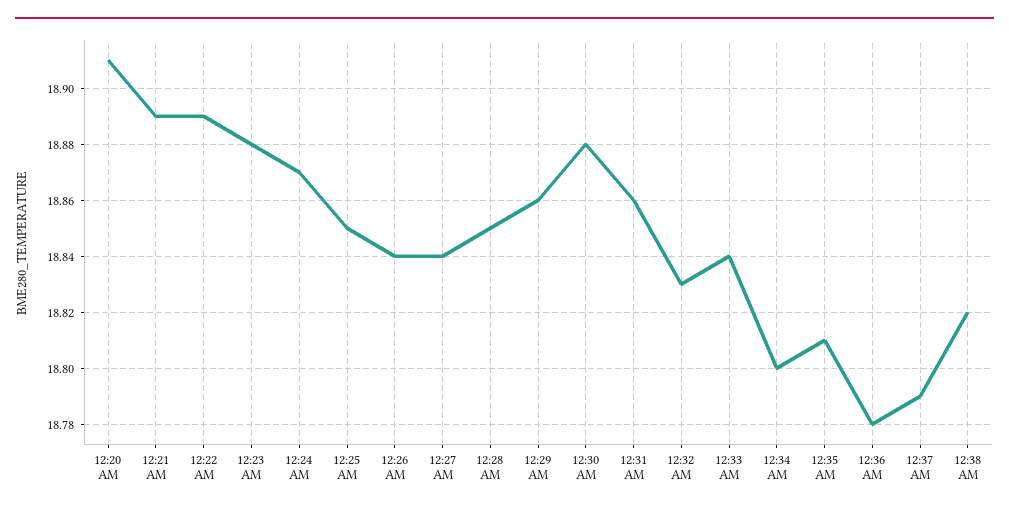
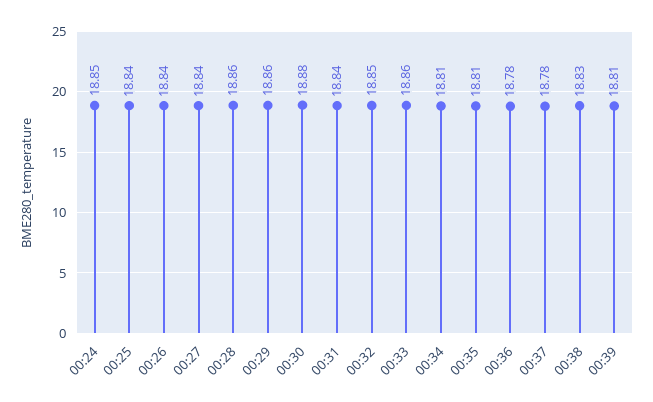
12:20 AM: 18.91 -> none
12:21 AM: 18.89 -> none
12:22 AM: 18.89 -> none
12:23 AM: 18.88 -> none
12:24 AM: 18.87 -> 18.85
12:25 AM: 18.85 -> 18.84
12:28 AM: 18.85 -> 18.86
12:31 AM: 18.86 -> 18.84
12:32 AM: 18.83 -> 18.85
12:33 AM: 18.84 -> 18.86
12:34 AM: 18.8 -> 18.81
12:37 AM: 18.79 -> 18.78
12:38 AM: 18.82 -> 18.83
00:39: none -> 18.81

